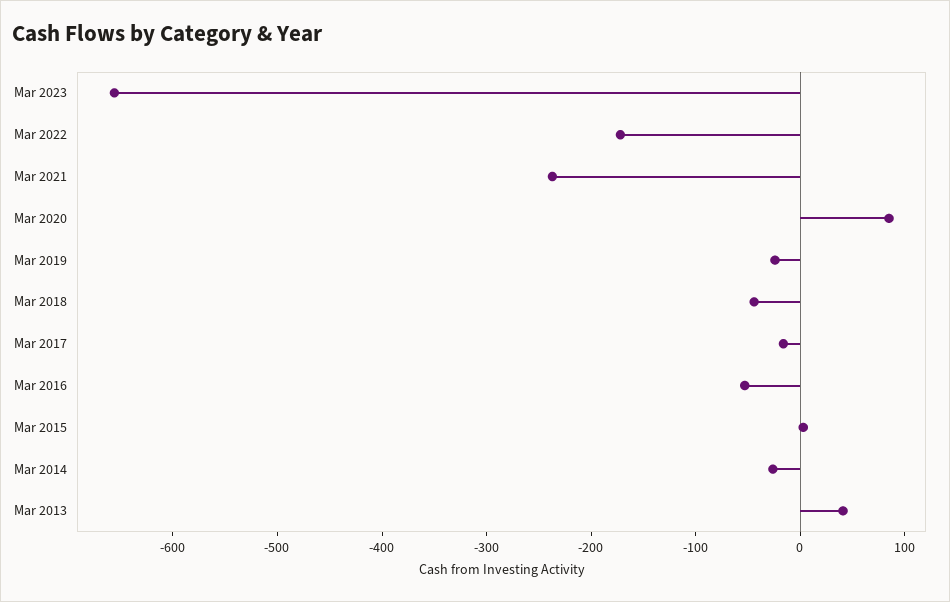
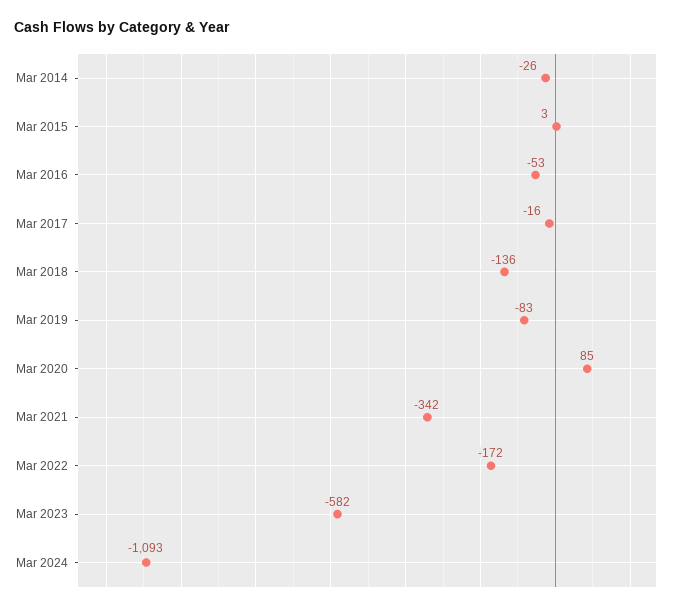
Mar 2023: -660 -> -582
Mar 2021: -240 -> -342
Mar 2019: -20 -> -83
Mar 2018: -40 -> -136
Mar 2013: 40 -> none
Mar 2024: none -> -1093

